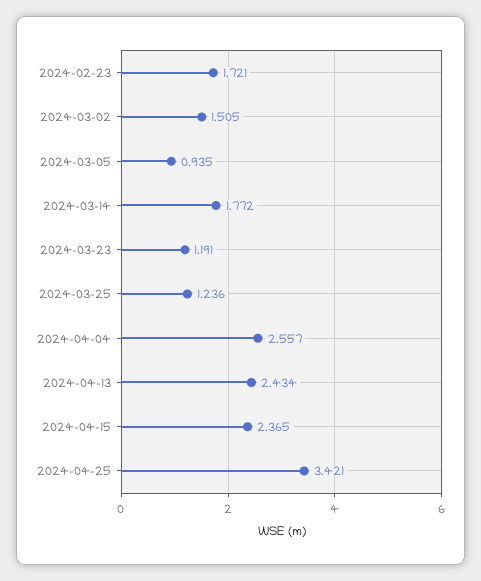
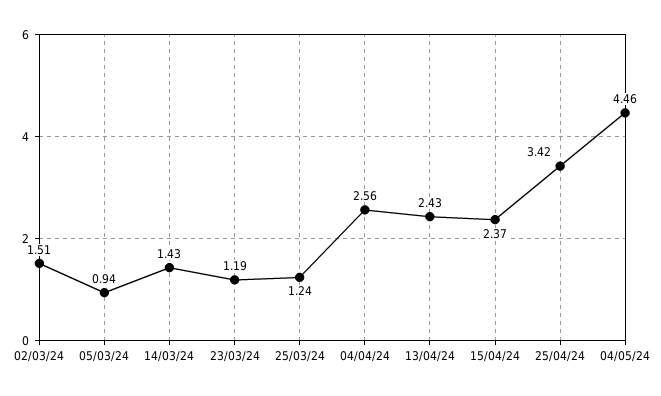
2024-02-23: 1.721 -> none
2024-03-14: 1.772 -> 1.43
04/05/24: none -> 4.46

